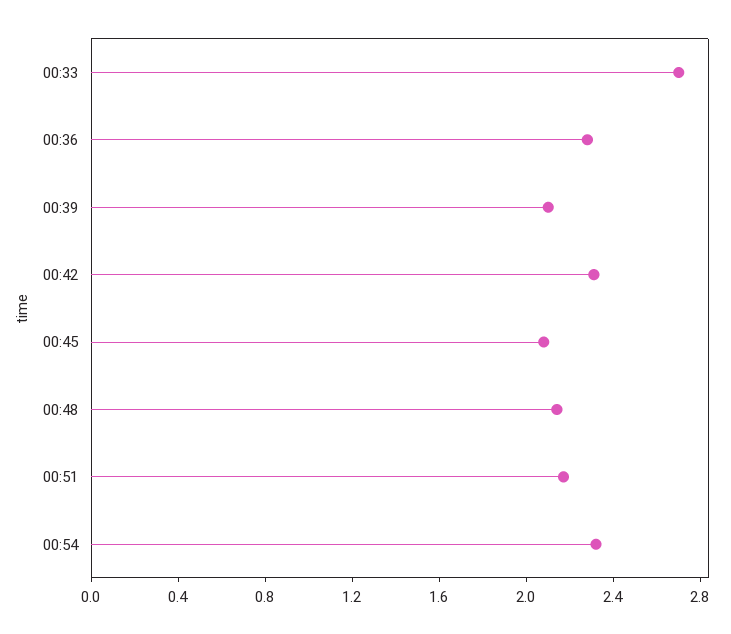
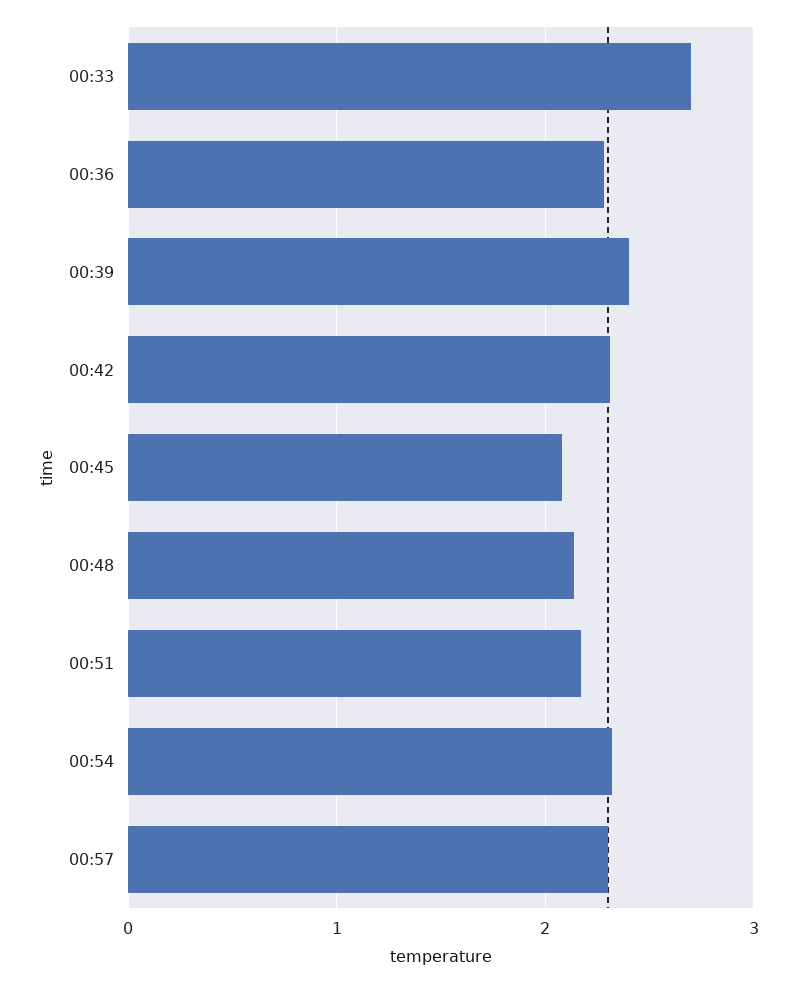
00:39: 2.1 -> 2.4
00:57: none -> 2.3

